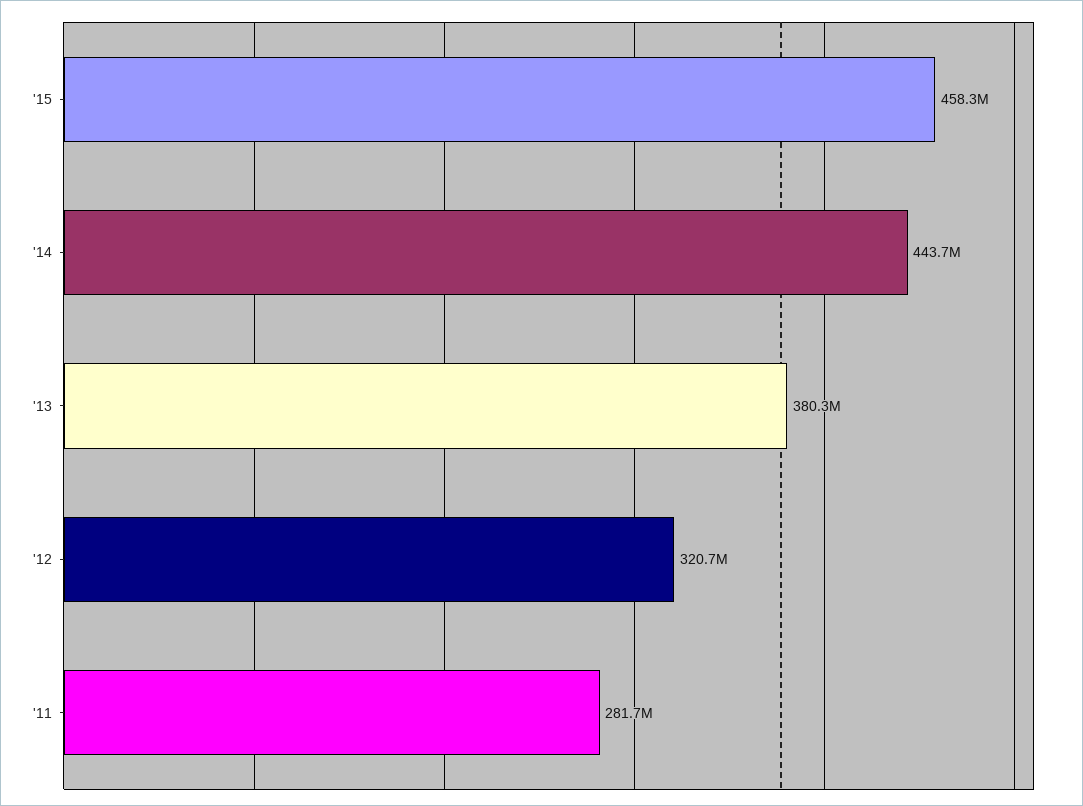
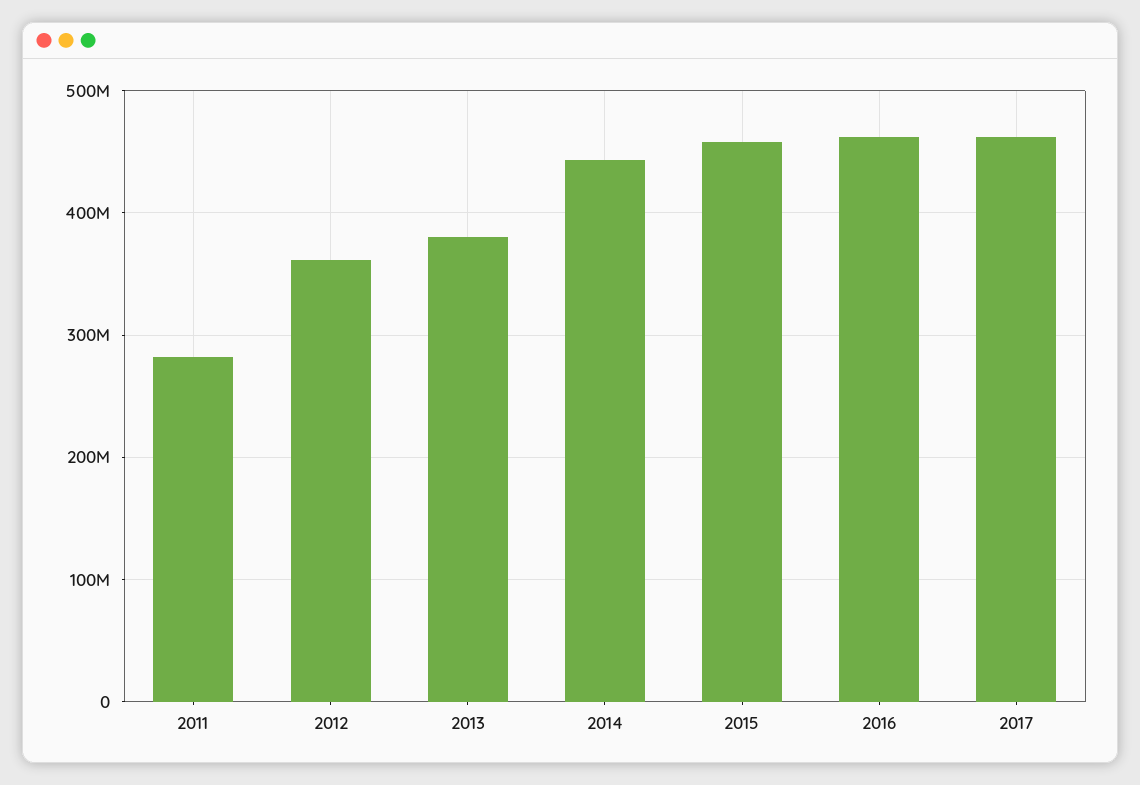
'12: 320700000 -> 360000000
2016: none -> 460000000
2017: none -> 460000000

